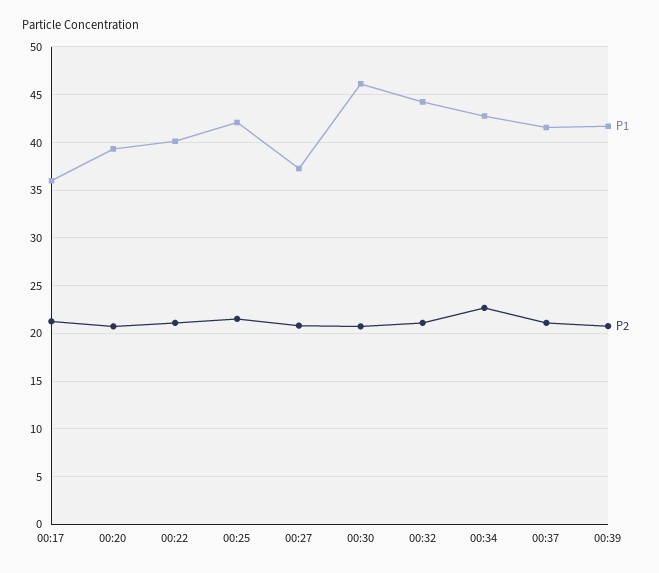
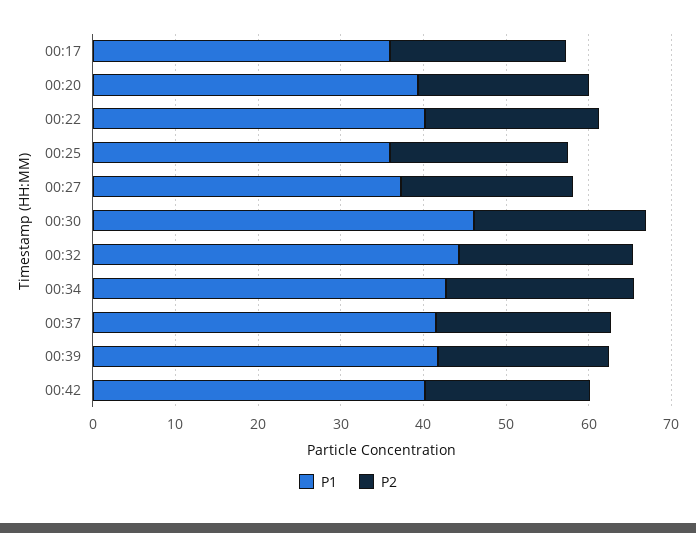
P1, 00:25: 42 -> 36
P1, 00:42: none -> 40
P2, 00:42: none -> 20

